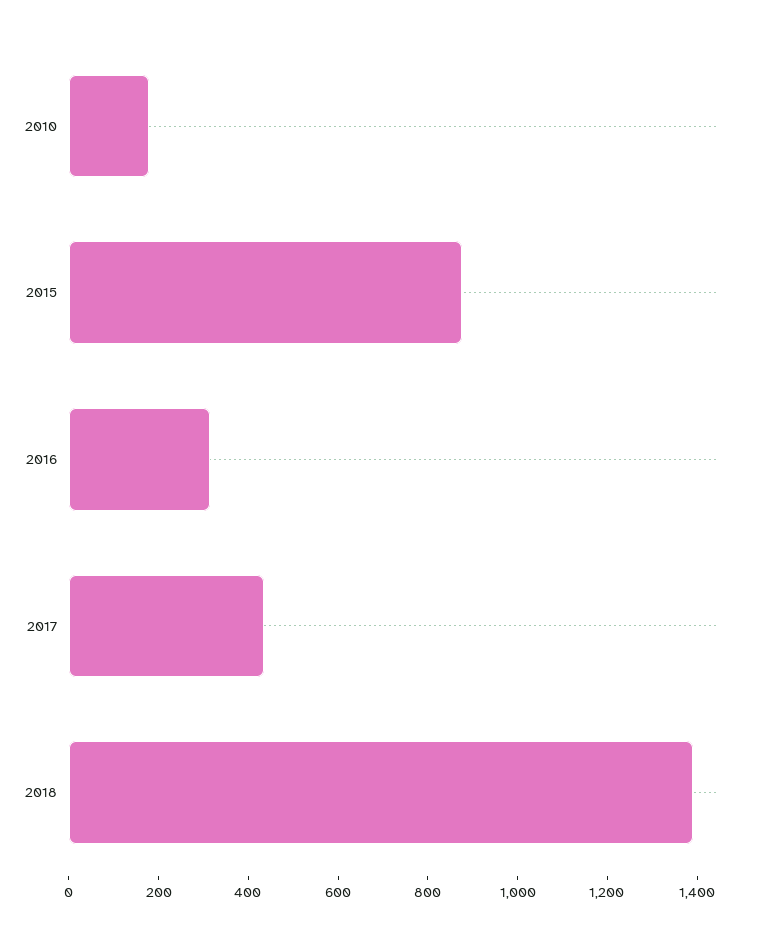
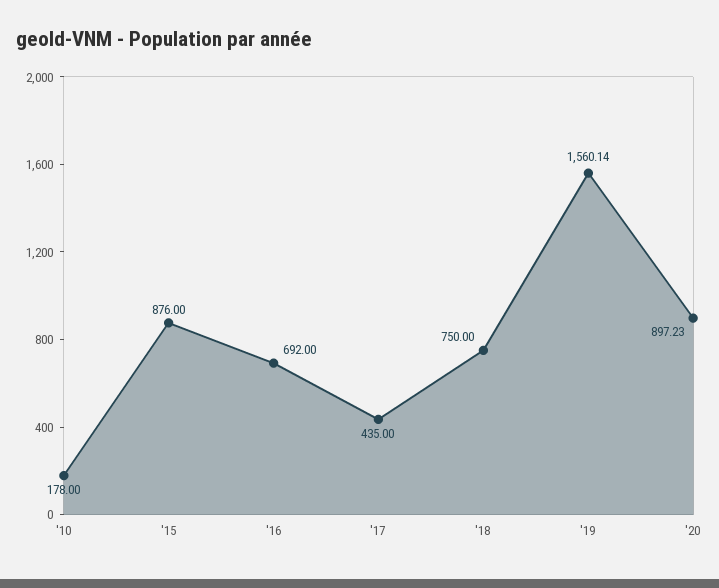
2016: 300 -> 692
2018: 1400 -> 750
'19: none -> 1560.14
'20: none -> 897.23

